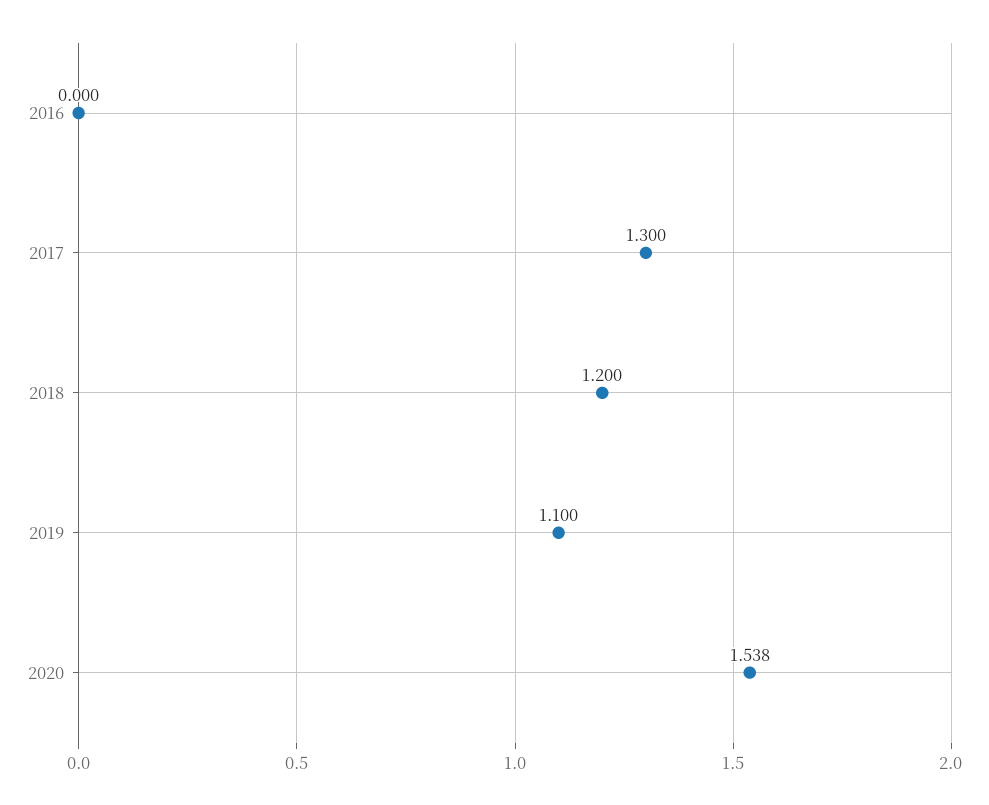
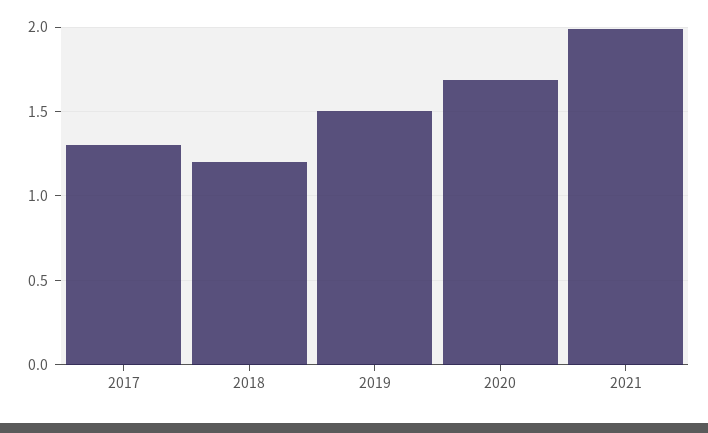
2016: 0 -> none
2019: 1.1 -> 1.5
2020: 1.538 -> 1.7
2021: none -> 2

